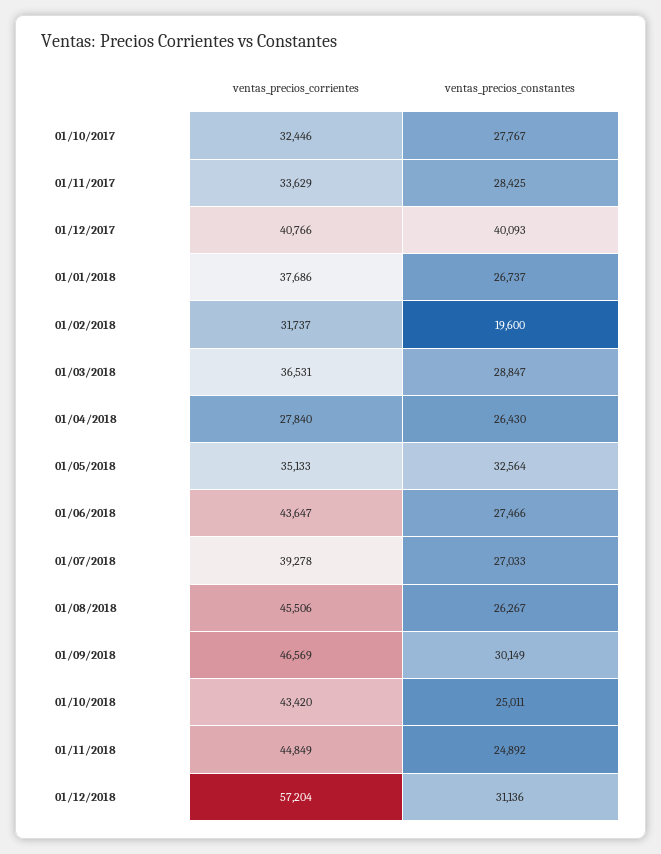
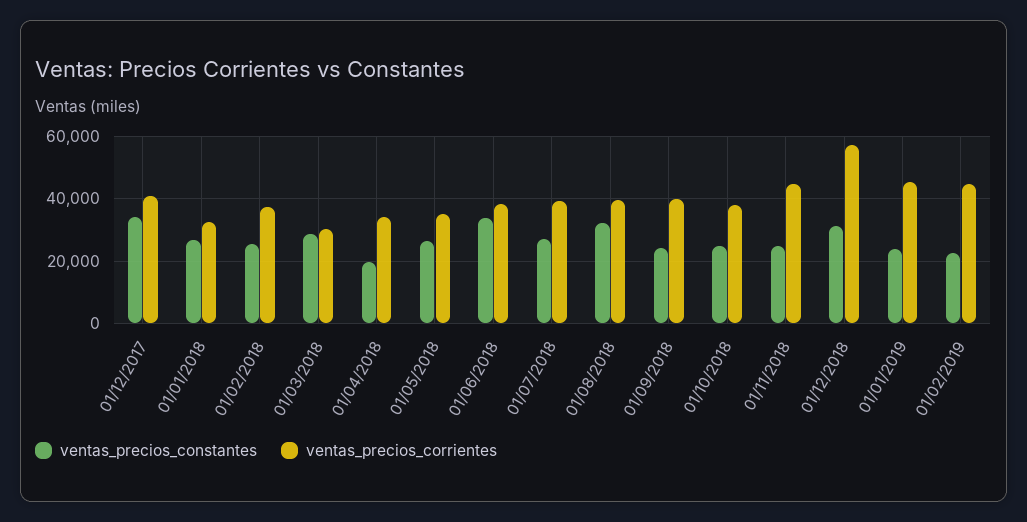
ventas_precios_corrientes, 01/10/2017: 32446 -> none
ventas_precios_constantes, 01/10/2017: 27767 -> none
ventas_precios_corrientes, 01/11/2017: 33629 -> none
ventas_precios_constantes, 01/11/2017: 28425 -> none
ventas_precios_constantes, 01/12/2017: 40093 -> 34000
ventas_precios_corrientes, 01/01/2018: 37686 -> 32000
ventas_precios_corrientes, 01/02/2018: 31737 -> 38000
ventas_precios_constantes, 01/02/2018: 19600 -> 26000
ventas_precios_corrientes, 01/03/2018: 36531 -> 30000
ventas_precios_corrientes, 01/04/2018: 27840 -> 34000
ventas_precios_constantes, 01/04/2018: 26430 -> 20000
ventas_precios_constantes, 01/05/2018: 32564 -> 26000
ventas_precios_corrientes, 01/06/2018: 43647 -> 38000
ventas_precios_constantes, 01/06/2018: 27466 -> 34000
ventas_precios_corrientes, 01/08/2018: 45506 -> 40000
ventas_precios_constantes, 01/08/2018: 26267 -> 32000
ventas_precios_corrientes, 01/09/2018: 46569 -> 40000
ventas_precios_constantes, 01/09/2018: 30149 -> 24000
ventas_precios_corrientes, 01/10/2018: 43420 -> 38000
ventas_precios_constantes, 01/01/2019: none -> 24000
ventas_precios_corrientes, 01/01/2019: none -> 46000
ventas_precios_constantes, 01/02/2019: none -> 22000
ventas_precios_corrientes, 01/02/2019: none -> 44000

